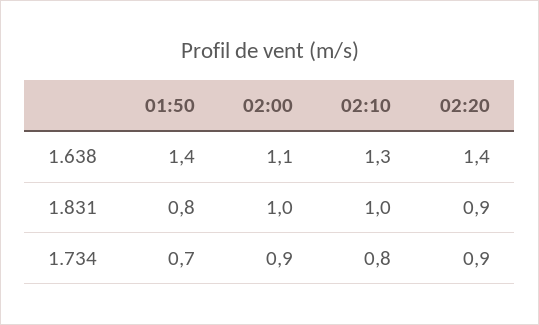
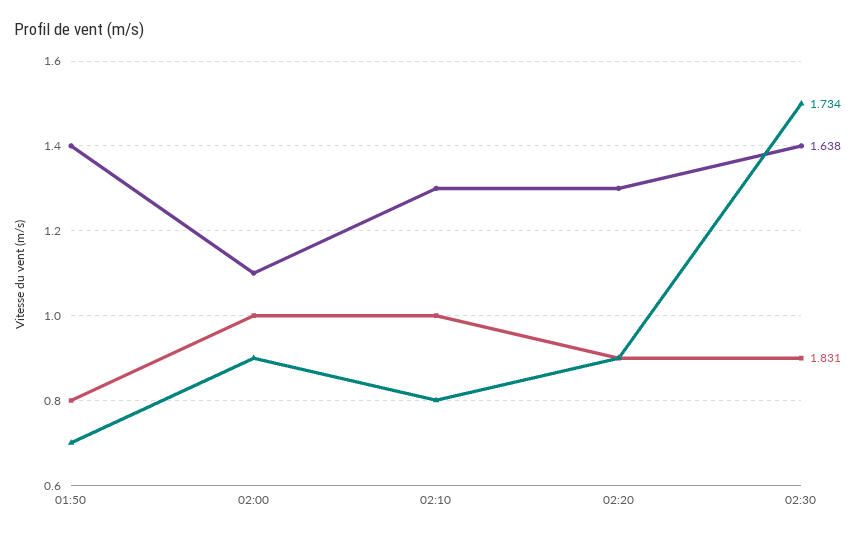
1.638, 02:20: 1.4 -> 1.3
1.734, 02:30: none -> 1.5
1.638, 02:30: none -> 1.4
1.831, 02:30: none -> 0.9

